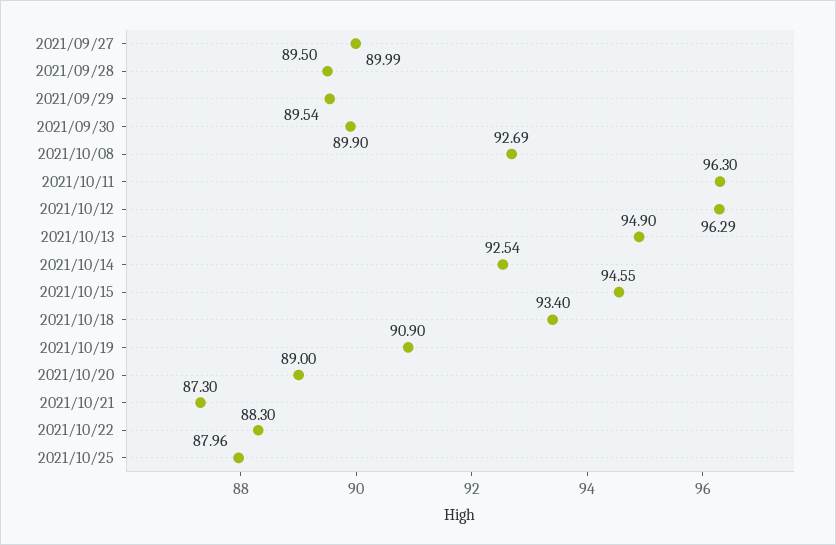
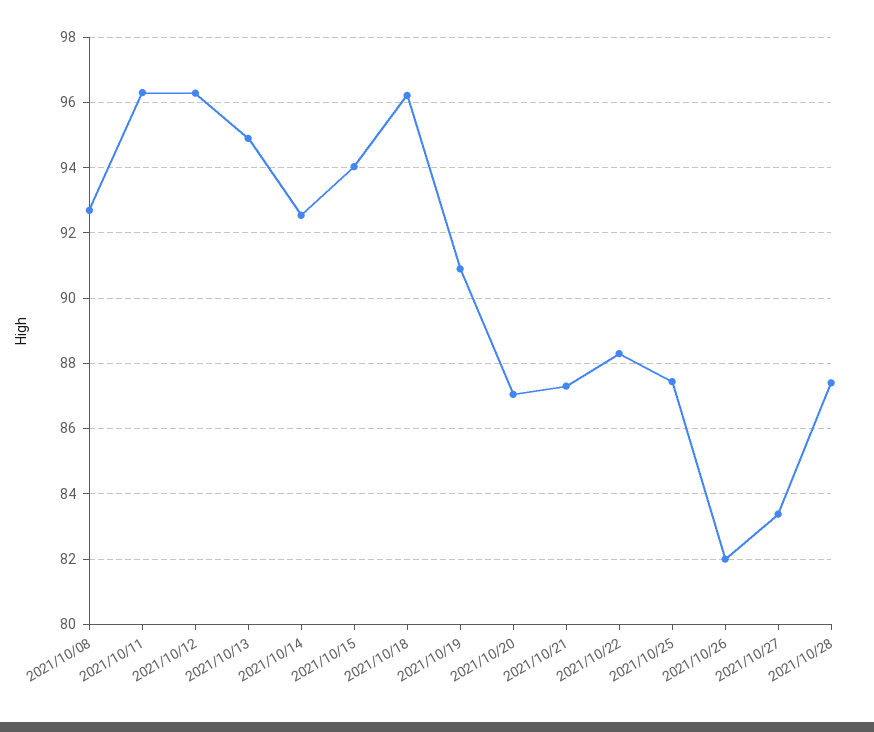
2021/09/27: 89.99 -> none
2021/09/28: 89.5 -> none
2021/09/29: 89.54 -> none
2021/09/30: 89.9 -> none
2021/10/15: 94.55 -> 94
2021/10/18: 93.4 -> 96.2
2021/10/20: 89 -> 87
2021/10/25: 87.96 -> 87.4
2021/10/26: none -> 82
2021/10/27: none -> 83.4
2021/10/28: none -> 87.4

